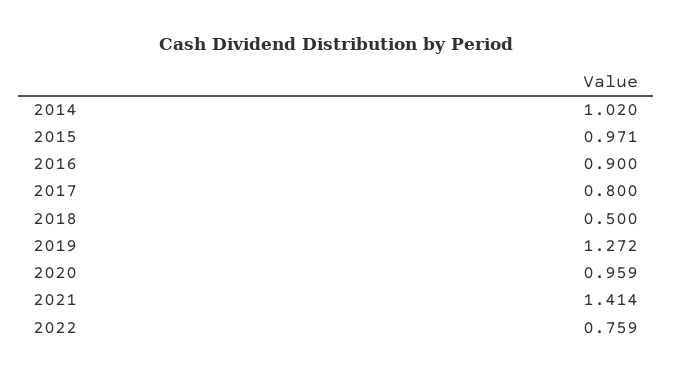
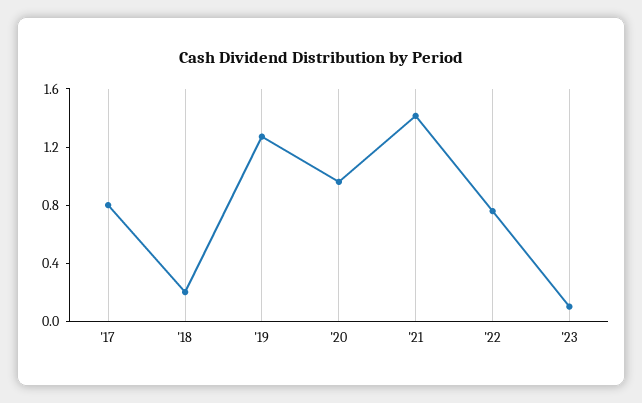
2014: 1.02 -> none
2015: 0.971 -> none
2016: 0.9 -> none
2018: 0.5 -> 0.2
'23: none -> 0.1

